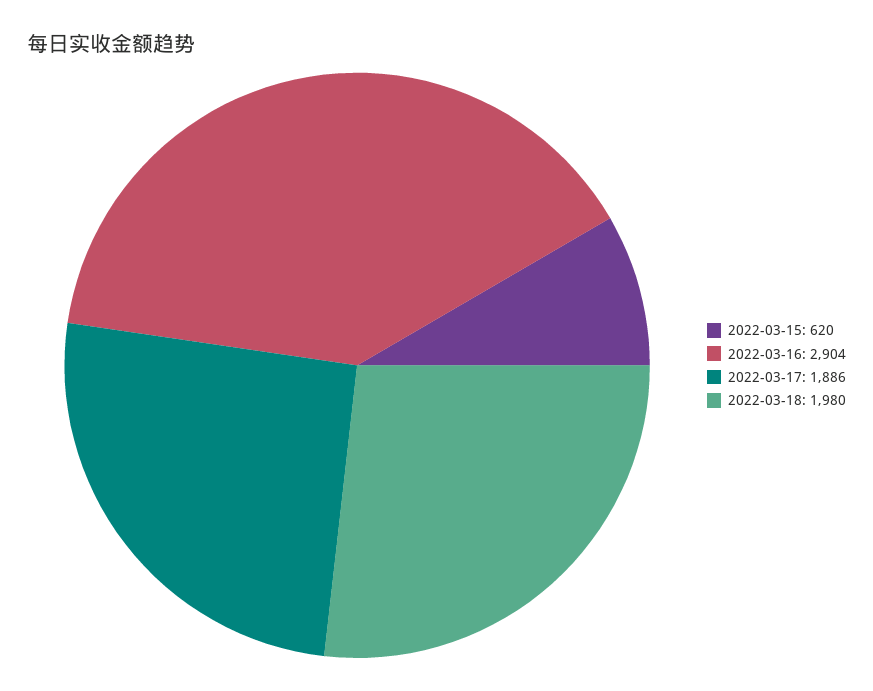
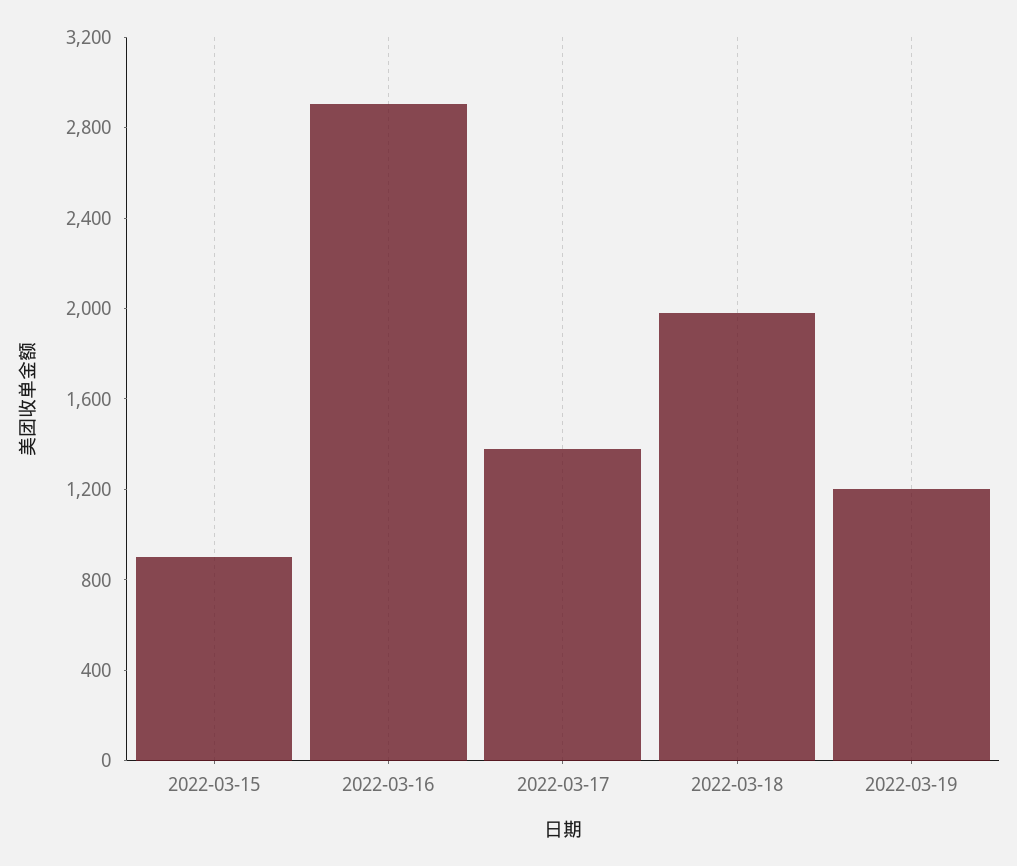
2022-03-15: 620 -> 900
2022-03-17: 1886 -> 1400
2022-03-19: none -> 1200

